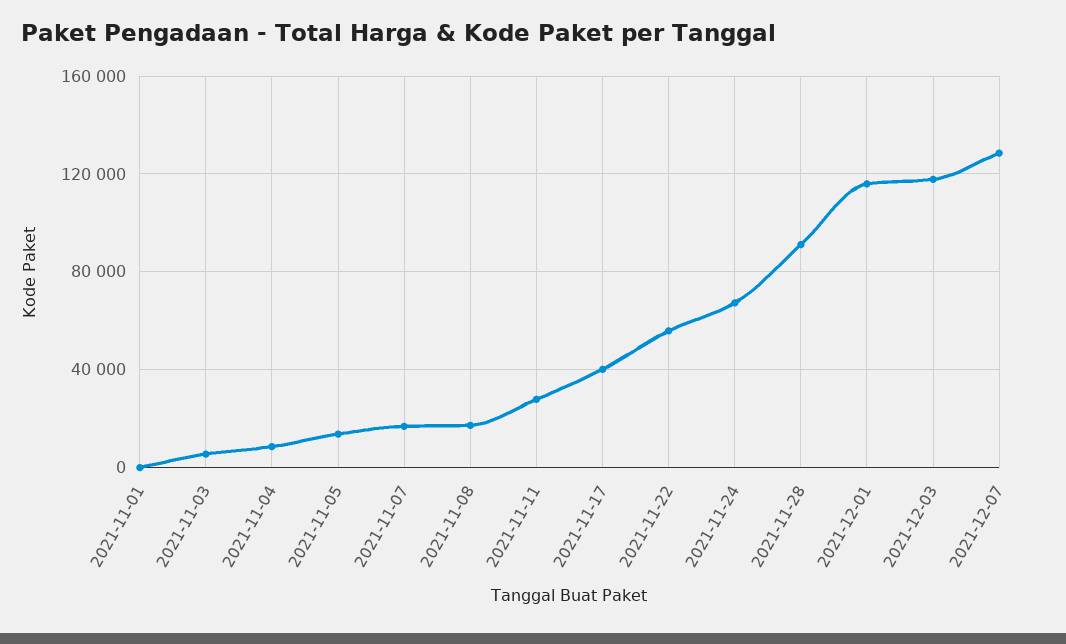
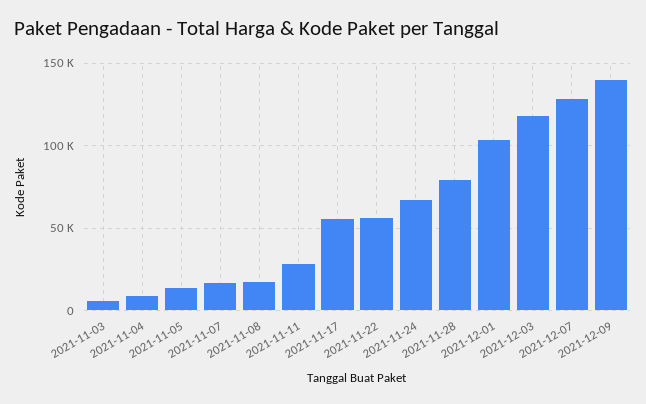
2021-11-01: 0 -> none
2021-11-17: 40000 -> 55000
2021-11-28: 90000 -> 80000
2021-12-01: 115000 -> 105000
2021-12-09: none -> 140000

